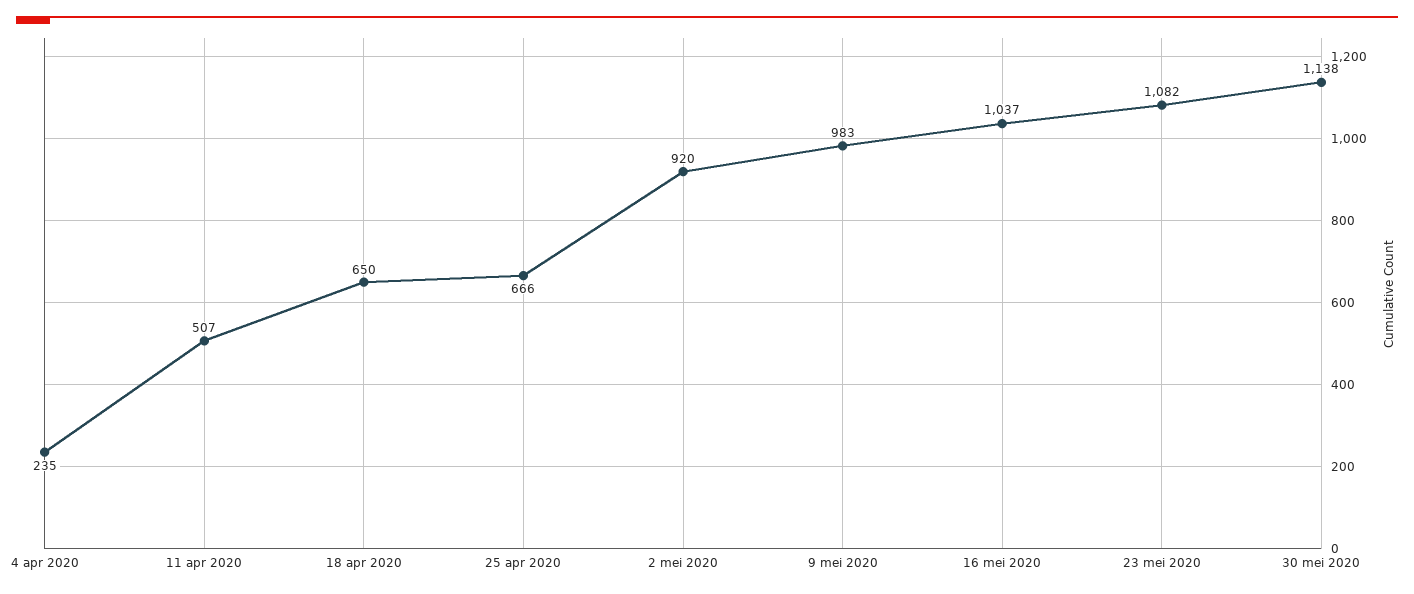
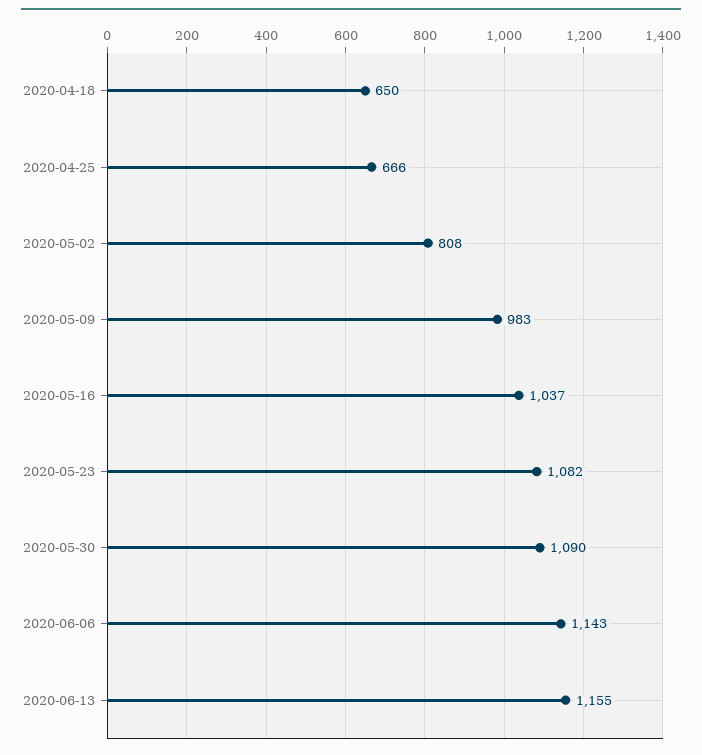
4 apr 2020: 235 -> none
11 apr 2020: 507 -> none
2 mei 2020: 920 -> 808
30 mei 2020: 1138 -> 1090
2020-06-06: none -> 1143
2020-06-13: none -> 1155

